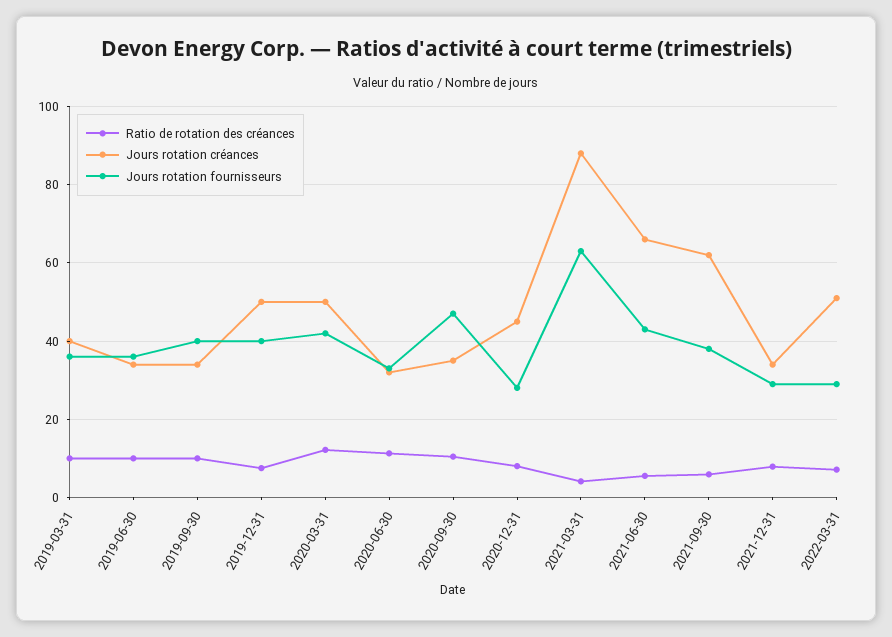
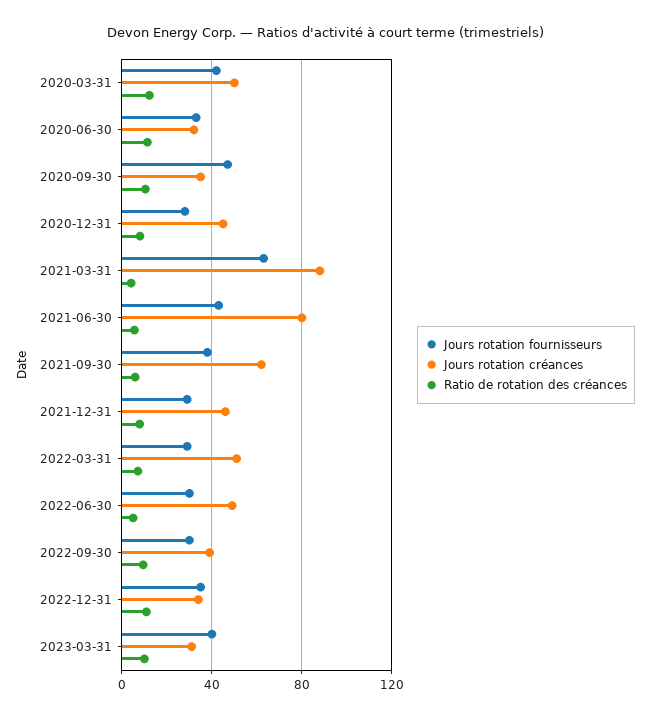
Ratio de rotation des créances, 2019-03-31: 10 -> none
Jours rotation créances, 2019-03-31: 40 -> none
Jours rotation fournisseurs, 2019-03-31: 36 -> none
Ratio de rotation des créances, 2019-06-30: 10 -> none
Jours rotation créances, 2019-06-30: 34 -> none
Jours rotation fournisseurs, 2019-06-30: 36 -> none
Ratio de rotation des créances, 2019-09-30: 10 -> none
Jours rotation créances, 2019-09-30: 34 -> none
Jours rotation fournisseurs, 2019-09-30: 40 -> none
Ratio de rotation des créances, 2019-12-31: 8 -> none
Jours rotation créances, 2019-12-31: 50 -> none
Jours rotation fournisseurs, 2019-12-31: 40 -> none
Jours rotation créances, 2021-06-30: 66 -> 80
Jours rotation créances, 2021-12-31: 34 -> 45
Jours rotation fournisseurs, 2022-06-30: none -> 30
Jours rotation créances, 2022-06-30: none -> 50
Ratio de rotation des créances, 2022-06-30: none -> 5
Jours rotation fournisseurs, 2022-09-30: none -> 30
Jours rotation créances, 2022-09-30: none -> 40
Ratio de rotation des créances, 2022-09-30: none -> 10
Jours rotation fournisseurs, 2022-12-31: none -> 35
Jours rotation créances, 2022-12-31: none -> 35
Ratio de rotation des créances, 2022-12-31: none -> 10
Jours rotation fournisseurs, 2023-03-31: none -> 40
Jours rotation créances, 2023-03-31: none -> 30
Ratio de rotation des créances, 2023-03-31: none -> 10

